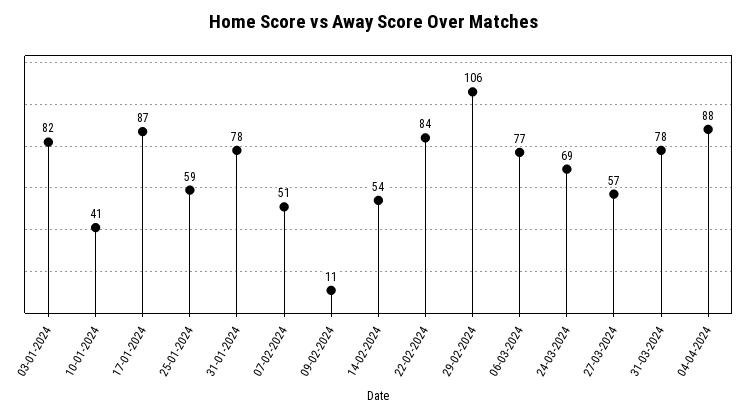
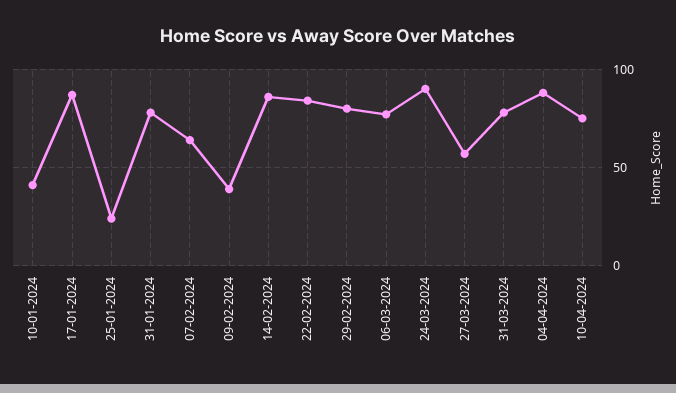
03-01-2024: 82 -> none
25-01-2024: 59 -> 25
07-02-2024: 51 -> 65
09-02-2024: 11 -> 40
14-02-2024: 54 -> 85
29-02-2024: 106 -> 80
24-03-2024: 69 -> 90
10-04-2024: none -> 75

